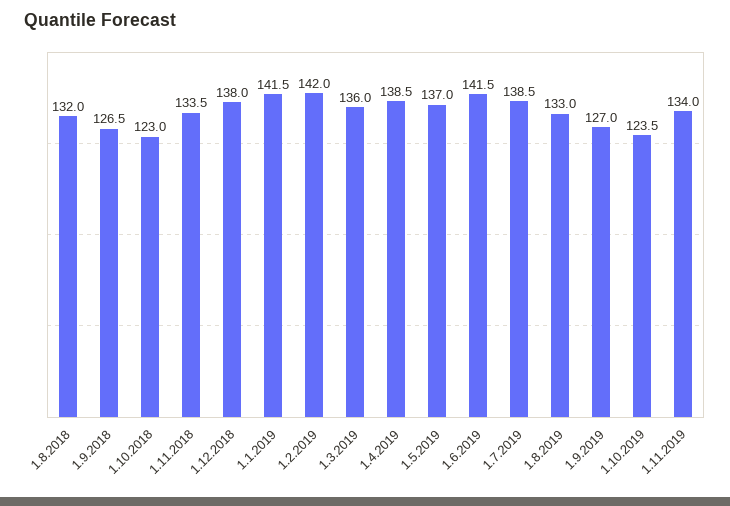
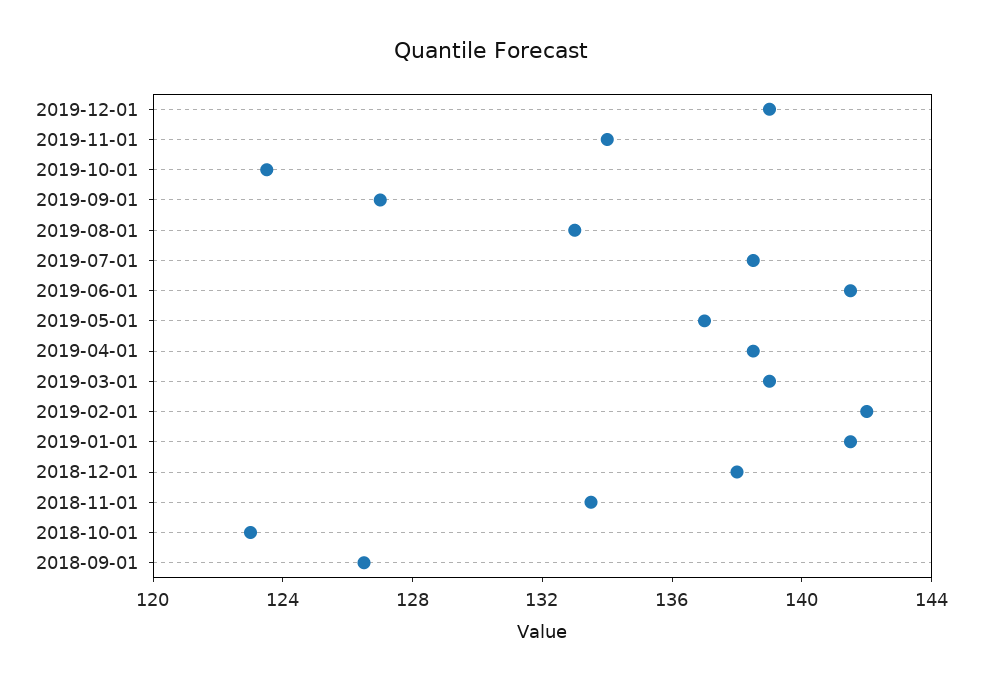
1.8.2018: 132 -> none
1.3.2019: 136 -> 139
2019-12-01: none -> 139

